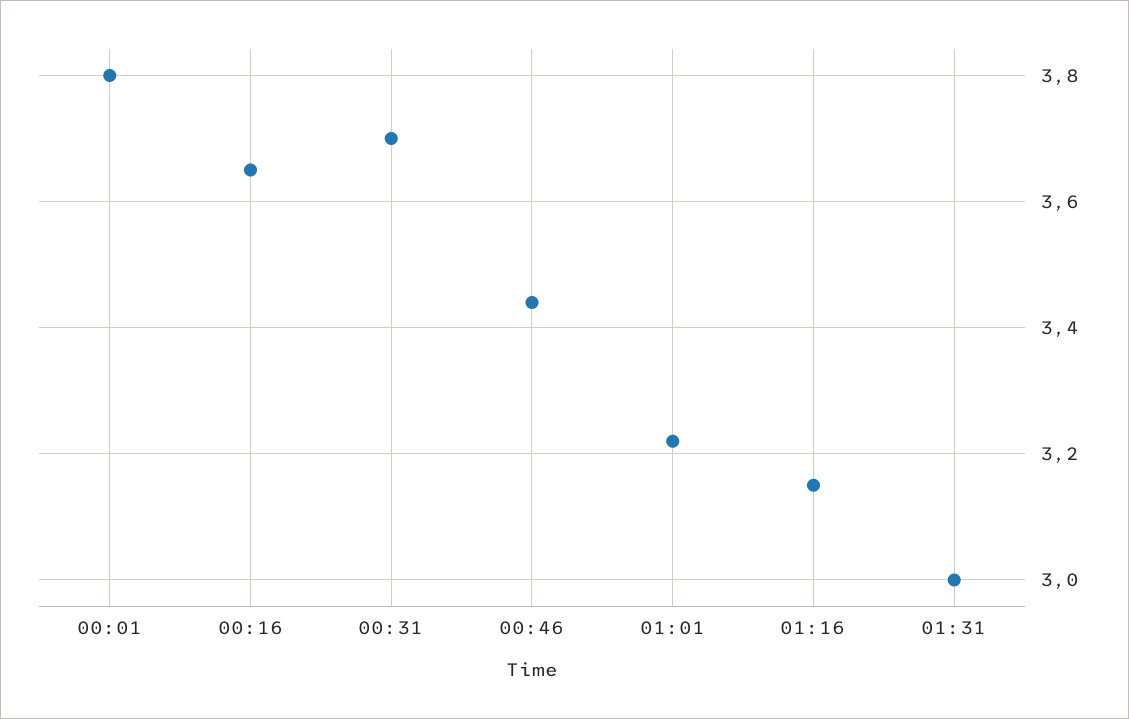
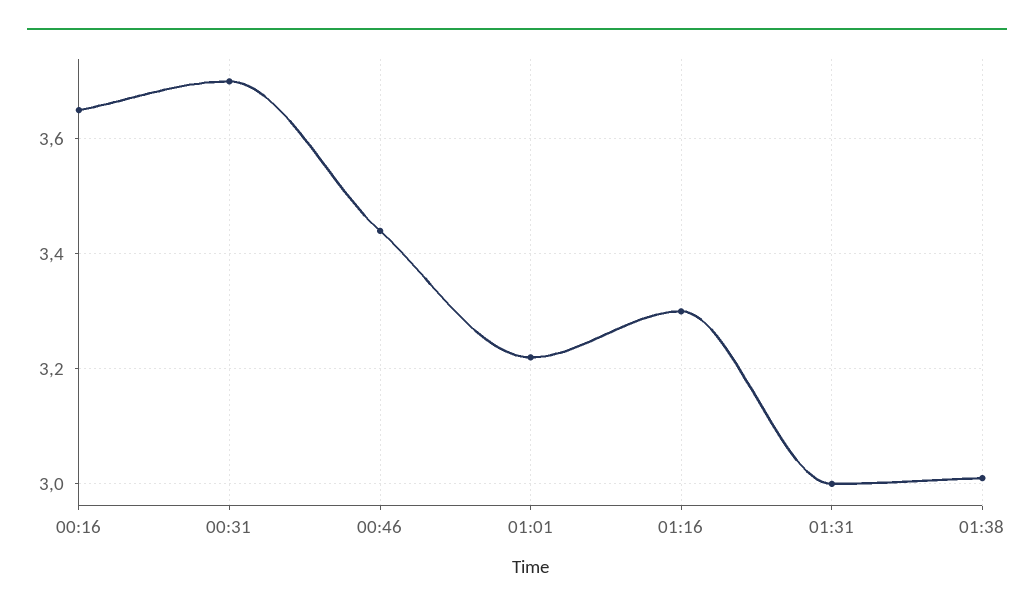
00:01: 3.8 -> none
01:16: 3.15 -> 3.3
01:38: none -> 3

